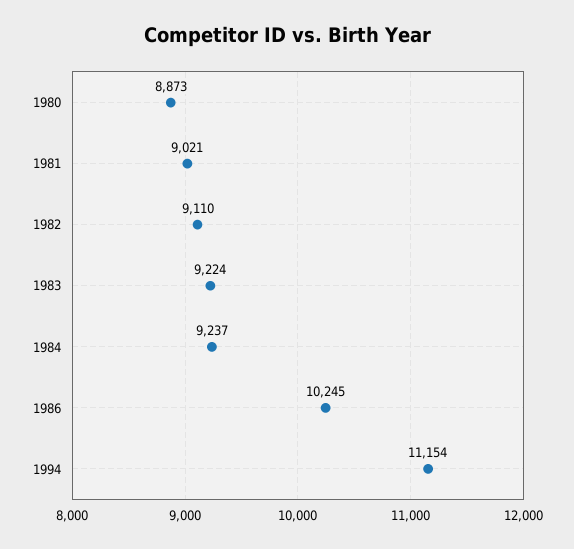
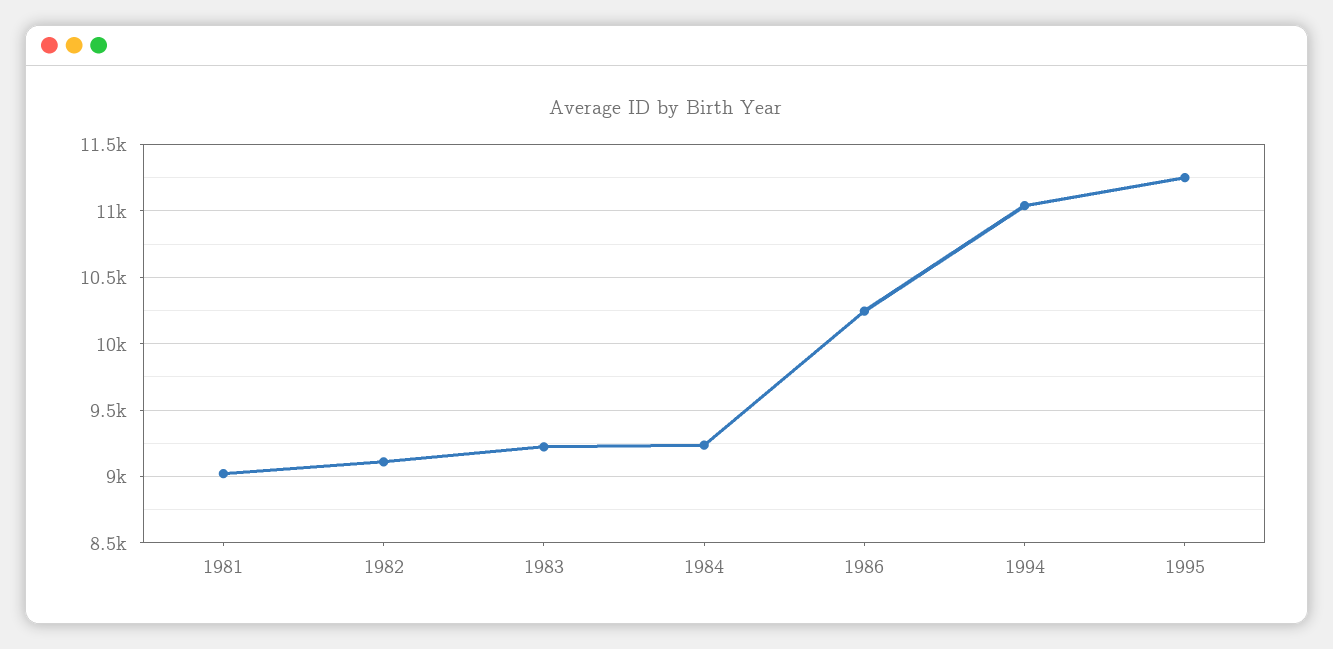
1980: 8873 -> none
1994: 11154 -> 11050
1995: none -> 11250

